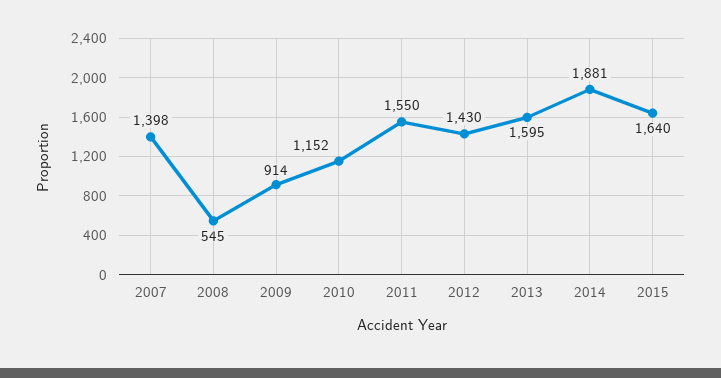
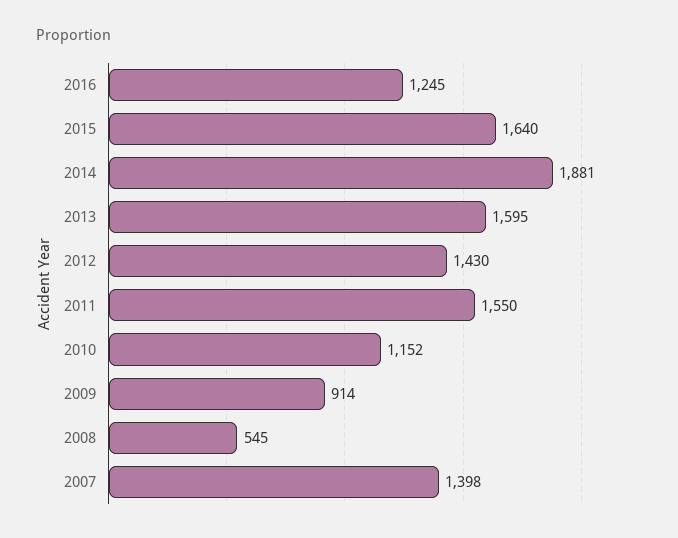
2016: none -> 1245

